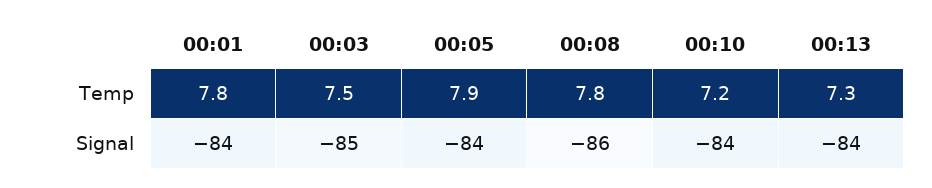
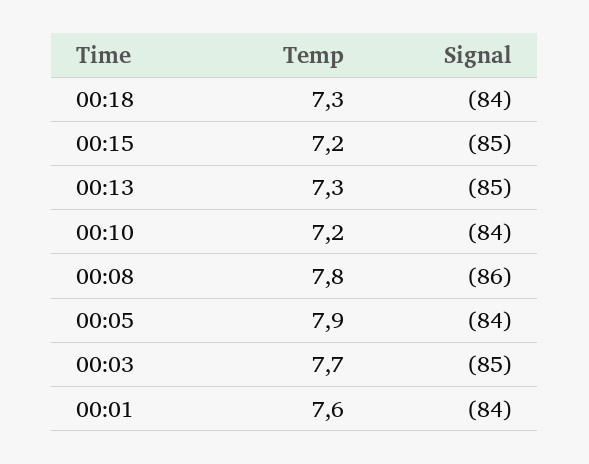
00:01, Temp: 7.8 -> 7.6
00:03, Temp: 7.5 -> 7.7
00:13, Signal: -84 -> -85
00:18, Temp: none -> 7.3
00:18, Signal: none -> -84
00:15, Temp: none -> 7.2
00:15, Signal: none -> -85

